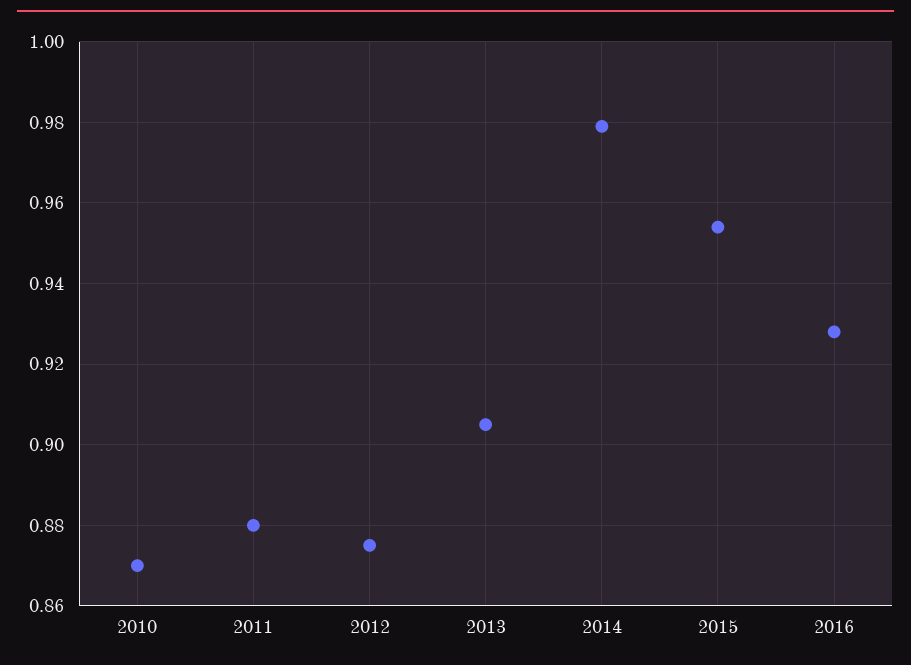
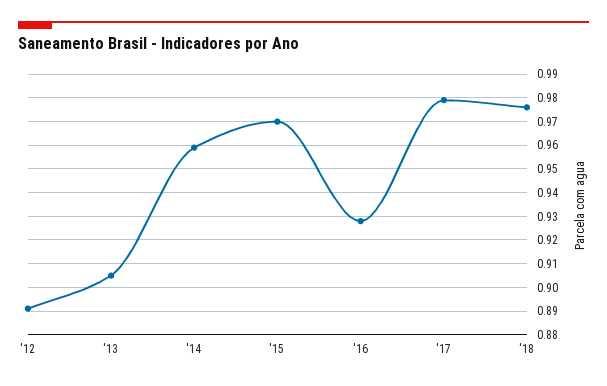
2010: 0.87 -> none
2011: 0.88 -> none
2012: 0.875 -> 0.89
2014: 0.98 -> 0.96
2015: 0.955 -> 0.97
'17: none -> 0.98
'18: none -> 0.975

